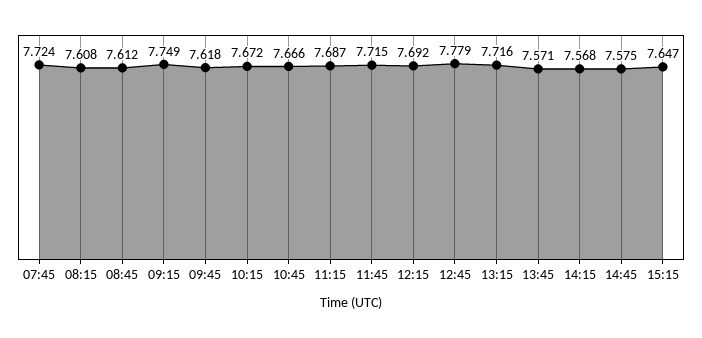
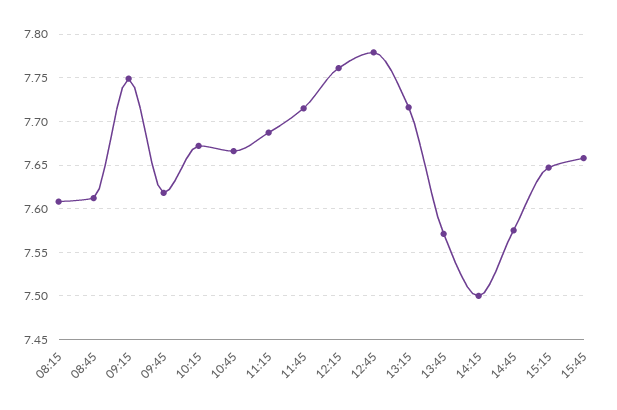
07:45: 7.724 -> none
12:15: 7.692 -> 7.76
14:15: 7.568 -> 7.5
15:45: none -> 7.66

